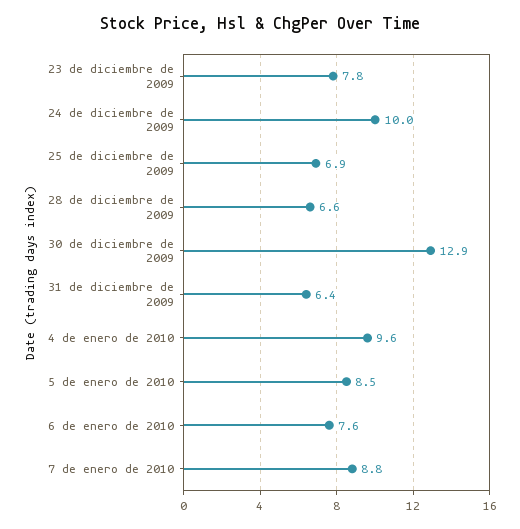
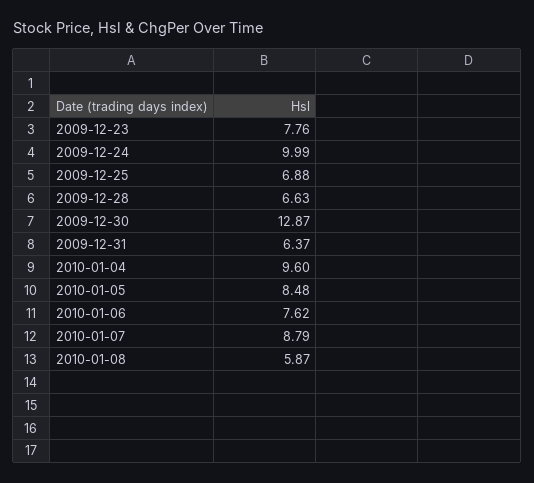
2010-01-08: none -> 5.87

